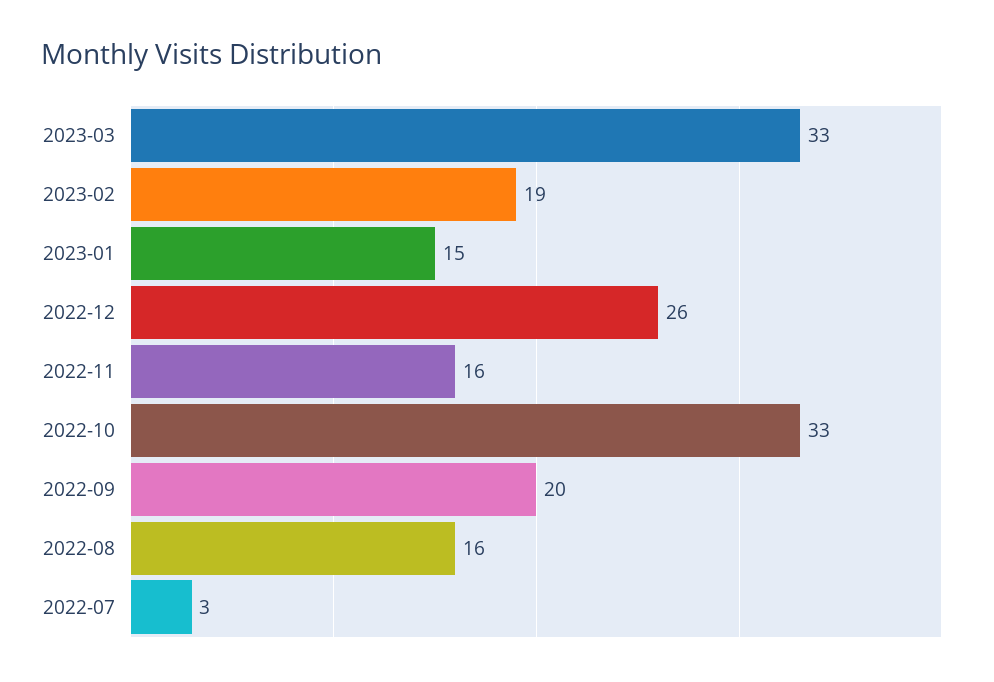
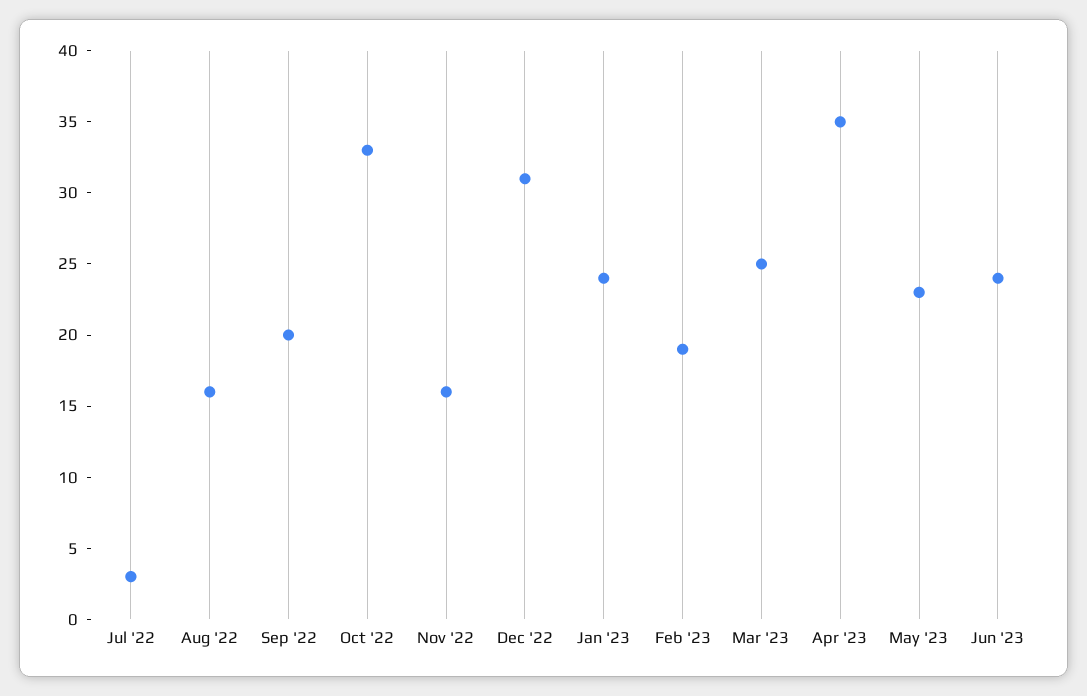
2023-03: 33 -> 25
2023-01: 15 -> 24
2022-12: 26 -> 31
Apr '23: none -> 35
May '23: none -> 23
Jun '23: none -> 24

